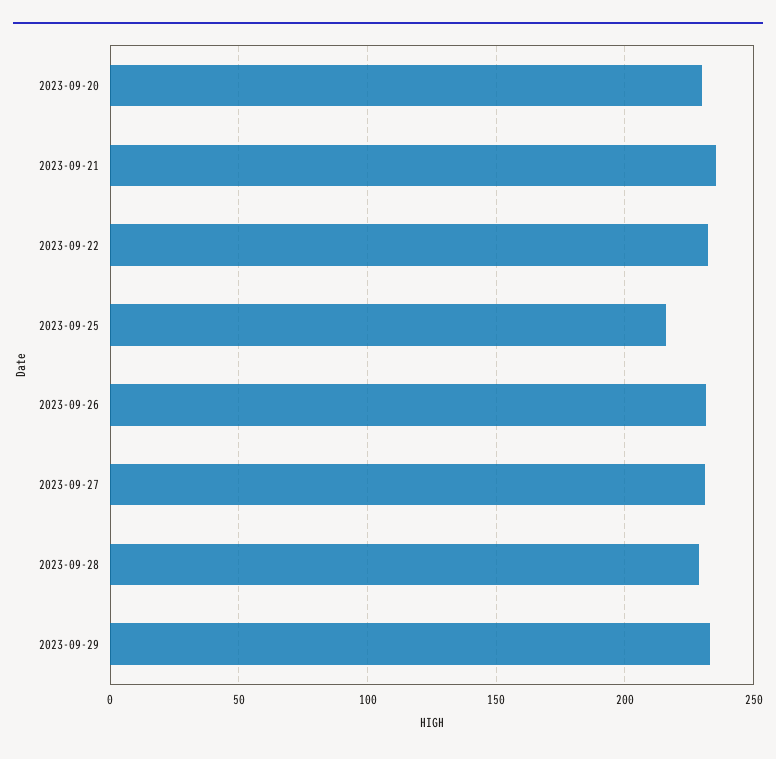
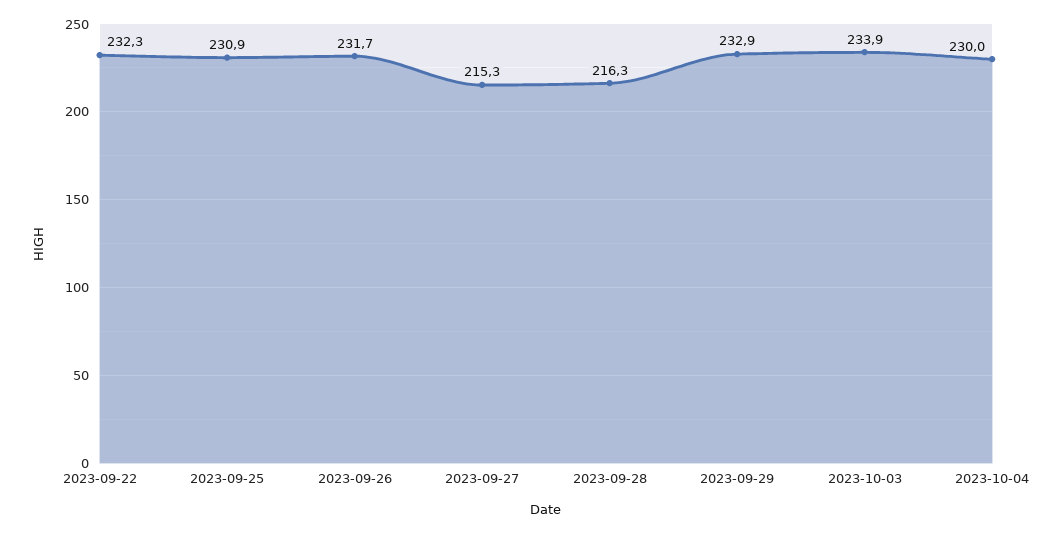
2023-09-20: 230 -> none
2023-09-21: 235 -> none
2023-09-25: 215 -> 230.9
2023-09-27: 230 -> 215.3
2023-09-28: 230 -> 216.3
2023-10-03: none -> 233.9
2023-10-04: none -> 230

